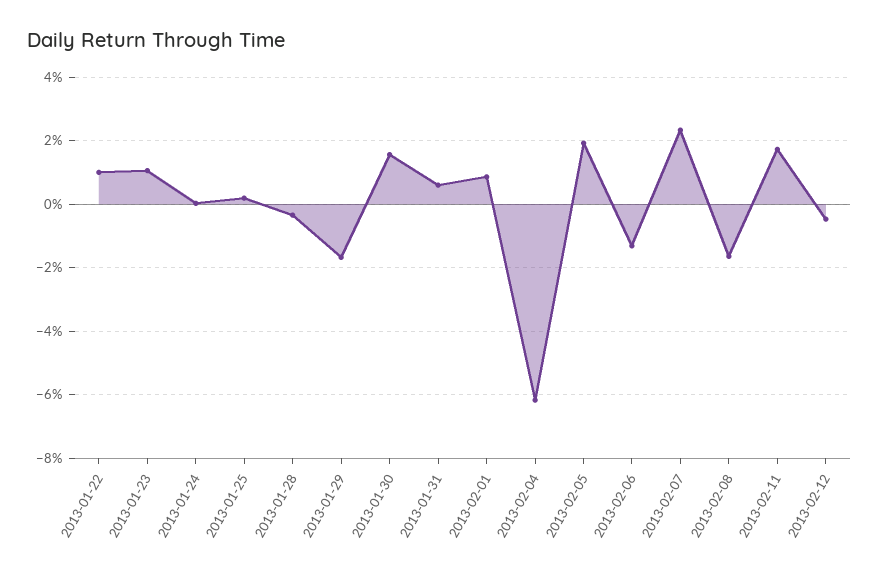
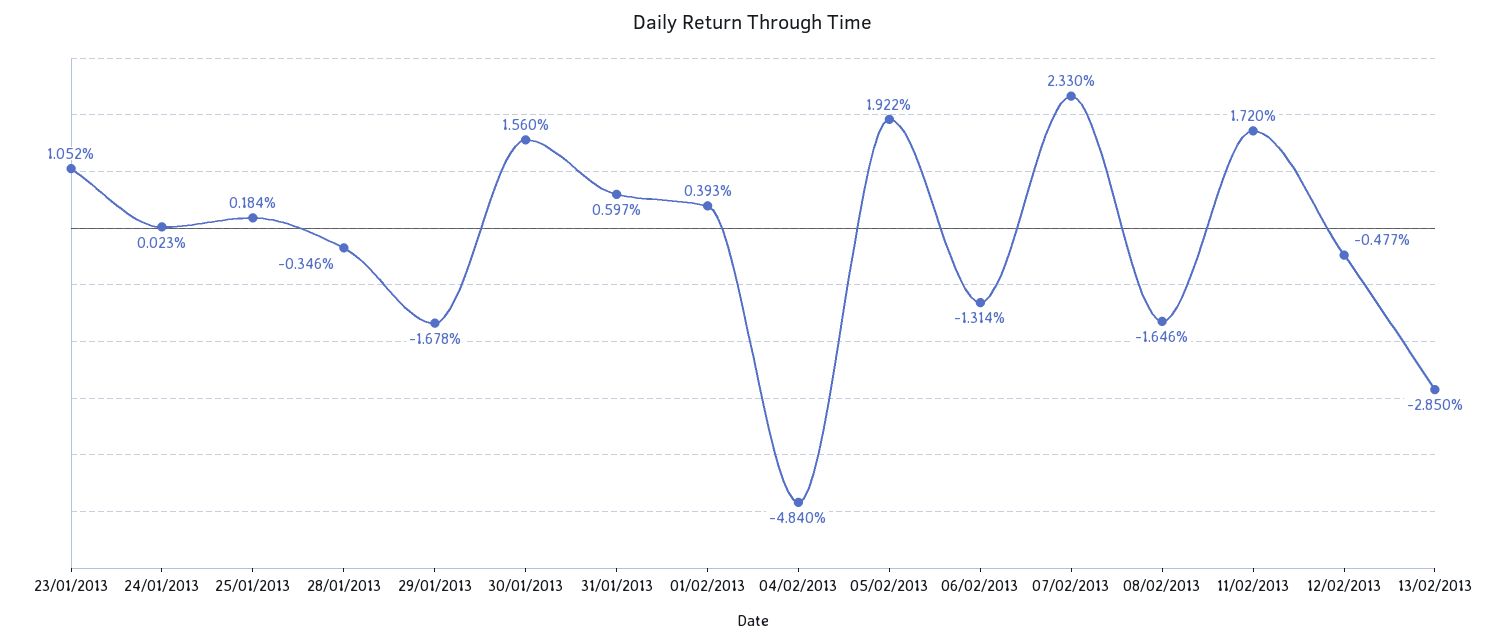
2013-01-22: 1 -> none
2013-02-01: 0.8 -> 0.393
2013-02-04: -6.2 -> -4.84
13/02/2013: none -> -2.85

